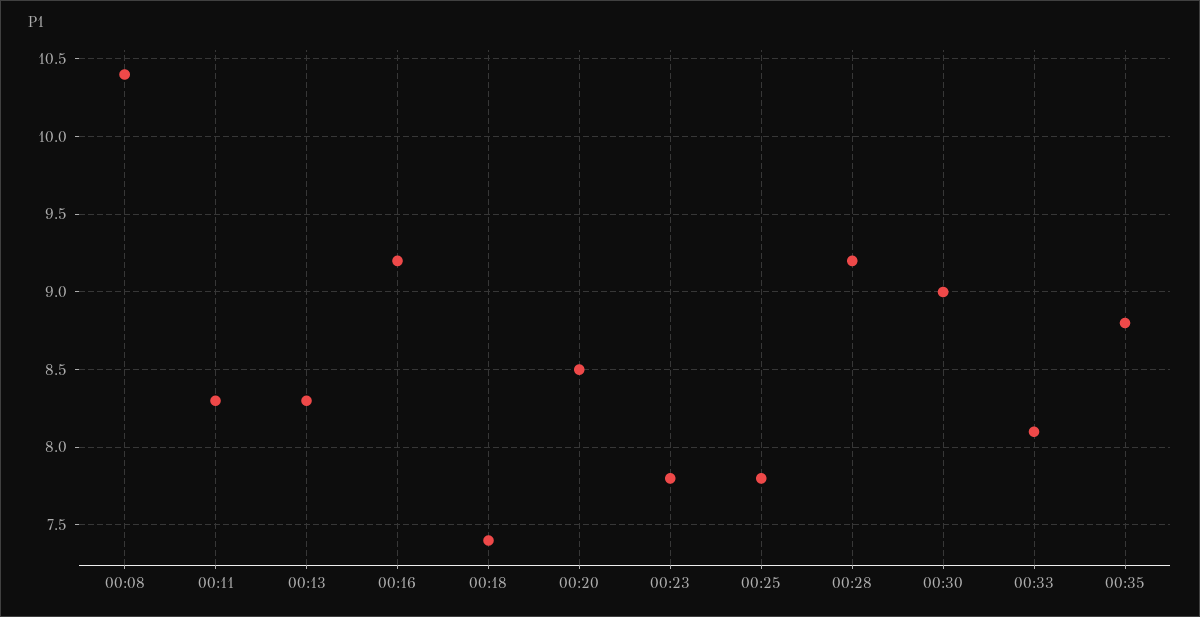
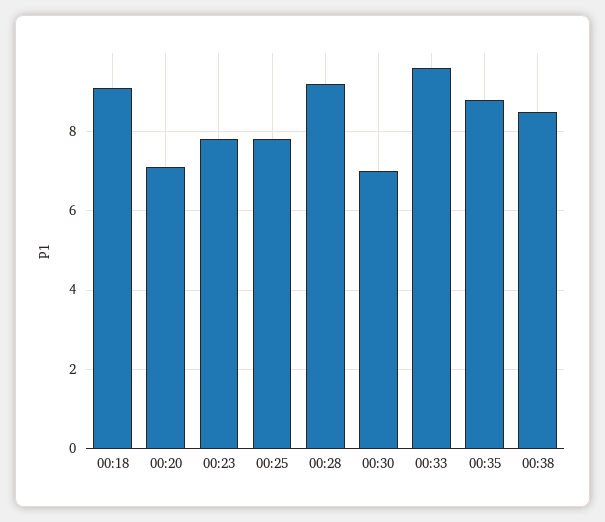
00:08: 10.4 -> none
00:11: 8.3 -> none
00:13: 8.3 -> none
00:16: 9.2 -> none
00:18: 7.4 -> 9
00:20: 8.5 -> 7
00:30: 9 -> 7
00:33: 8.1 -> 9.5
00:38: none -> 8.5

